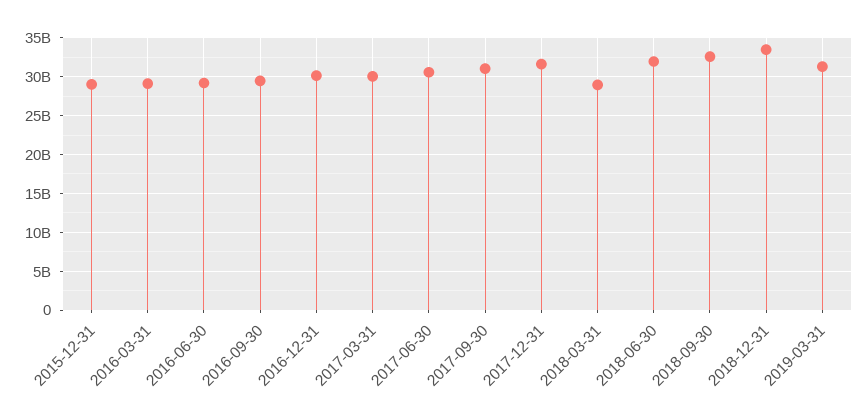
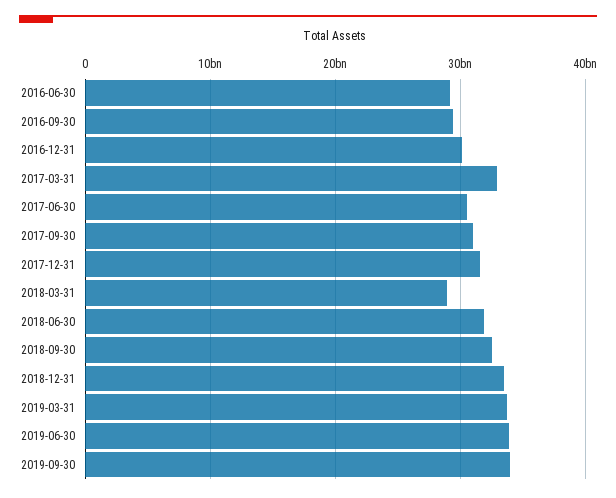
2015-12-31: 29000000000 -> none
2016-03-31: 29000000000 -> none
2017-03-31: 30000000000 -> 33000000000
2019-03-31: 31000000000 -> 34000000000
2019-06-30: none -> 34000000000
2019-09-30: none -> 34000000000

